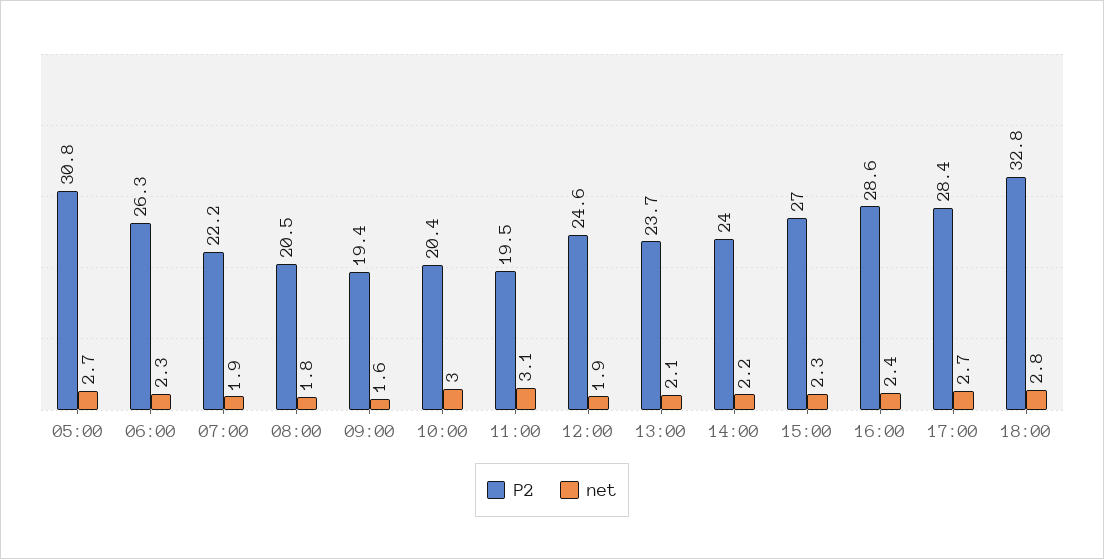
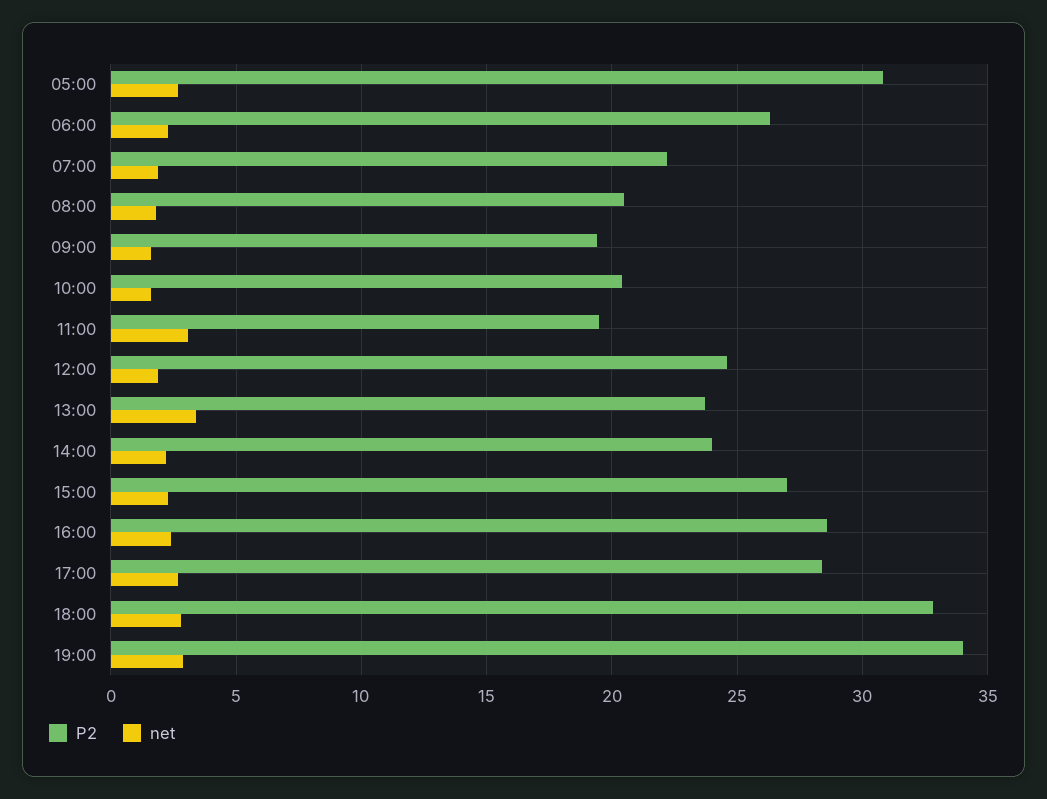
net, 10:00: 3 -> 1.5
net, 13:00: 2.1 -> 3.5
P2, 19:00: none -> 34
net, 19:00: none -> 3

